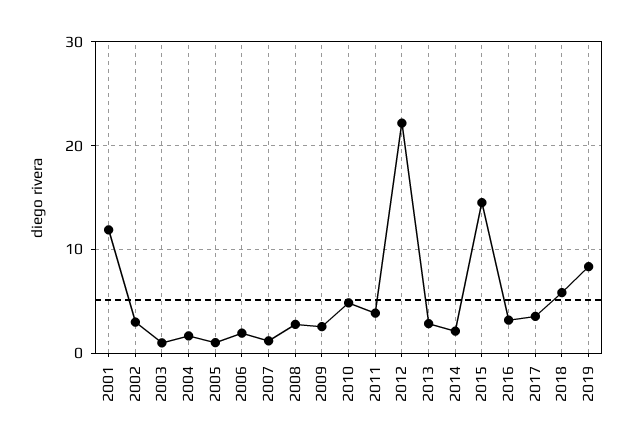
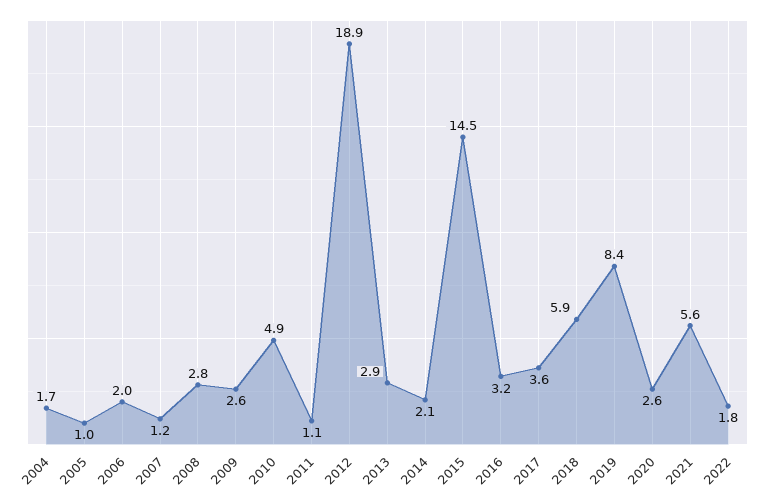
2001: 12 -> none
2002: 3 -> none
2003: 1 -> none
2011: 4 -> 1.1
2012: 22 -> 18.9
2020: none -> 2.6
2021: none -> 5.6
2022: none -> 1.8

